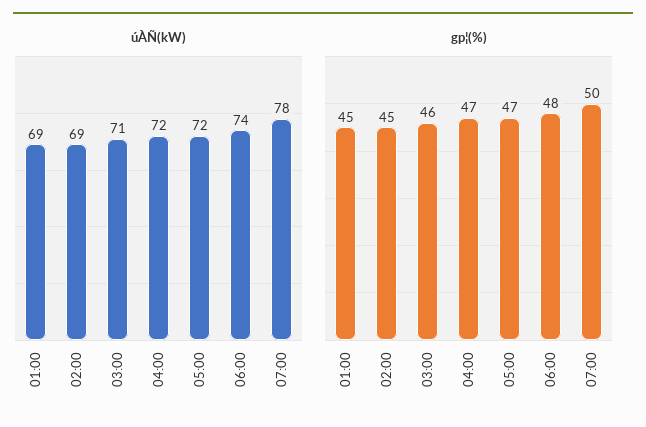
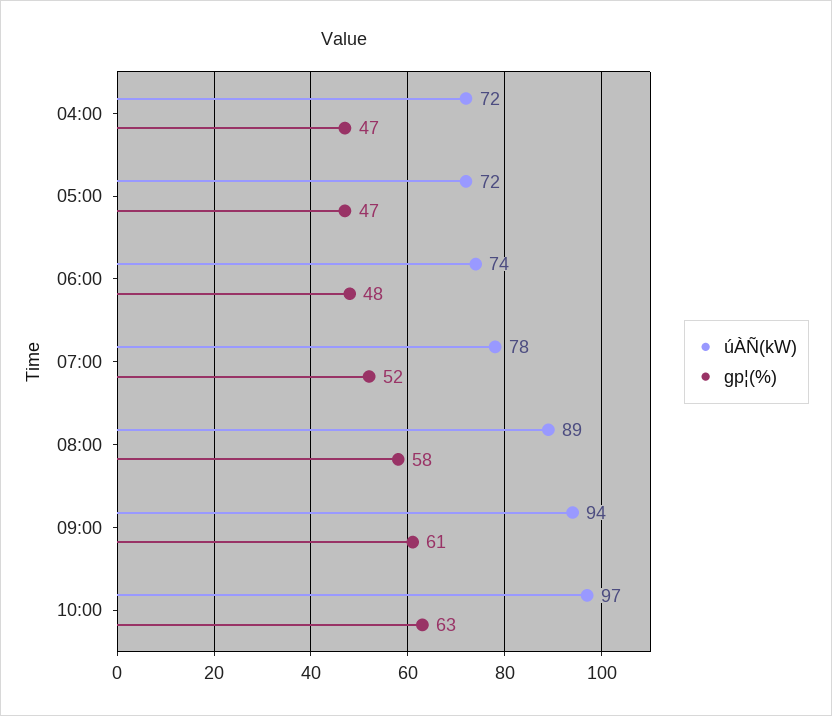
úÀÑ(kW), 01:00: 69 -> none
úÀÑ(kW), 02:00: 69 -> none
úÀÑ(kW), 03:00: 71 -> none
gp¦(%), 01:00: 45 -> none
gp¦(%), 02:00: 45 -> none
gp¦(%), 03:00: 46 -> none
gp¦(%), 07:00: 50 -> 52
úÀÑ(kW), 08:00: none -> 89
gp¦(%), 08:00: none -> 58
úÀÑ(kW), 09:00: none -> 94
gp¦(%), 09:00: none -> 61
úÀÑ(kW), 10:00: none -> 97
gp¦(%), 10:00: none -> 63

